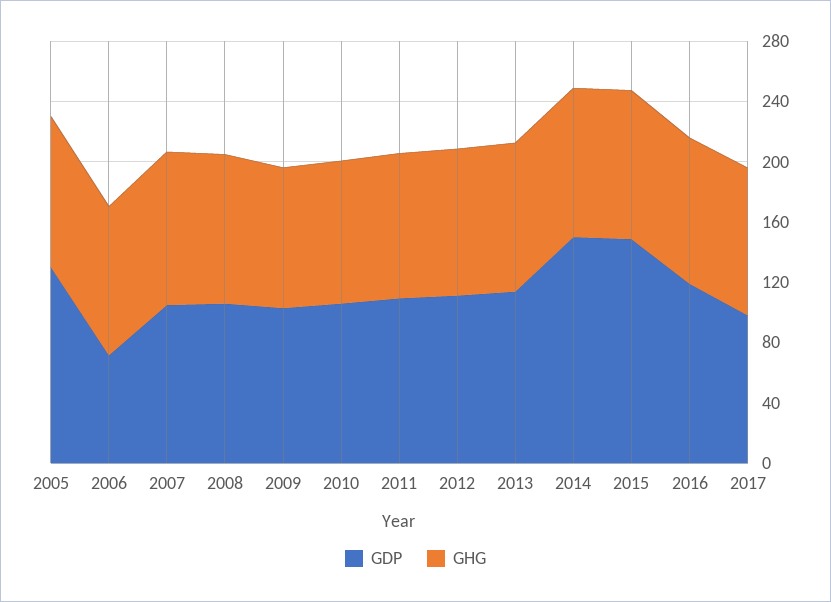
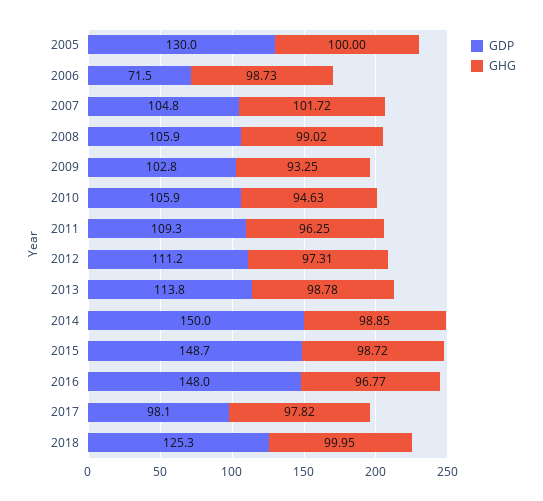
GDP, 2016: 120 -> 148
GDP, 2018: none -> 125.3
GHG, 2018: none -> 99.95

